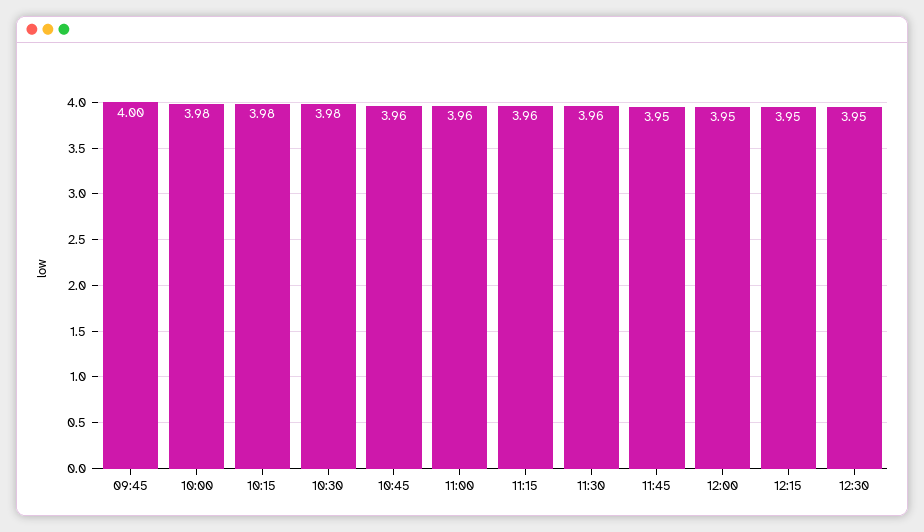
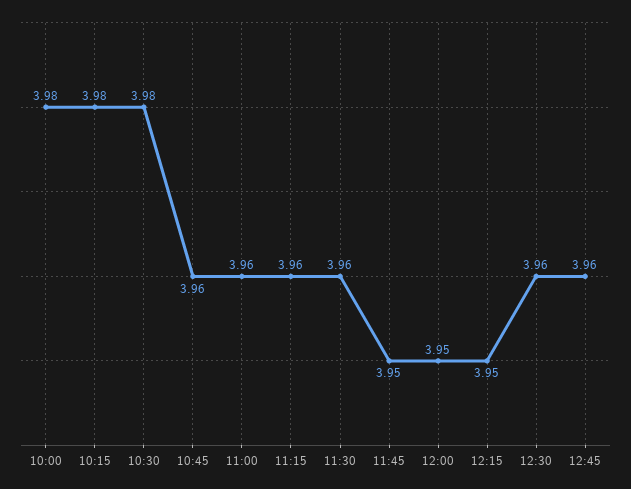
09:45: 4 -> none
12:30: 3.95 -> 3.96
12:45: none -> 3.96

